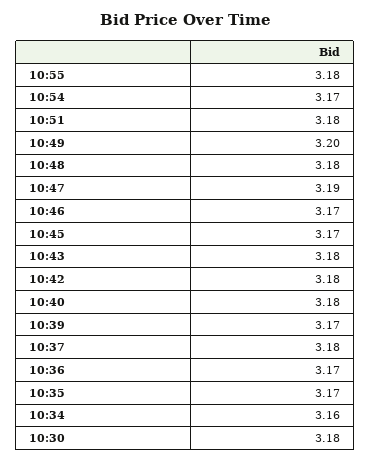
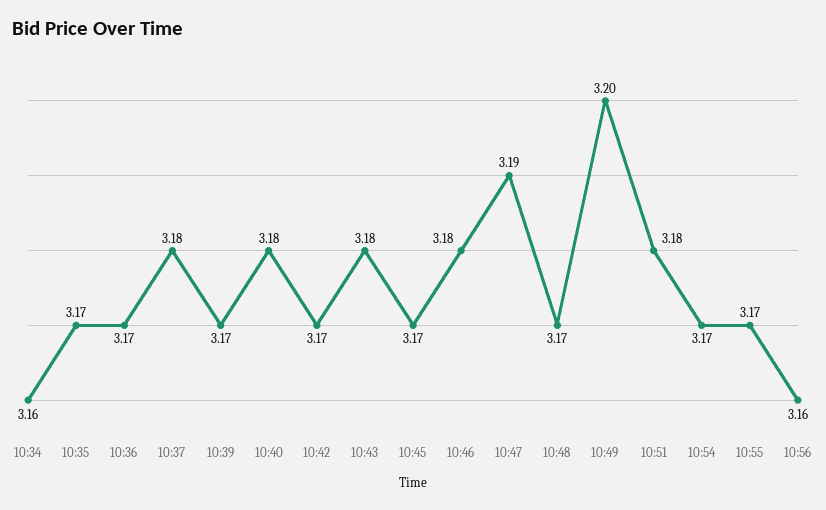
10:55: 3.18 -> 3.17
10:48: 3.18 -> 3.17
10:46: 3.17 -> 3.18
10:42: 3.18 -> 3.17
10:30: 3.18 -> none
10:56: none -> 3.16

